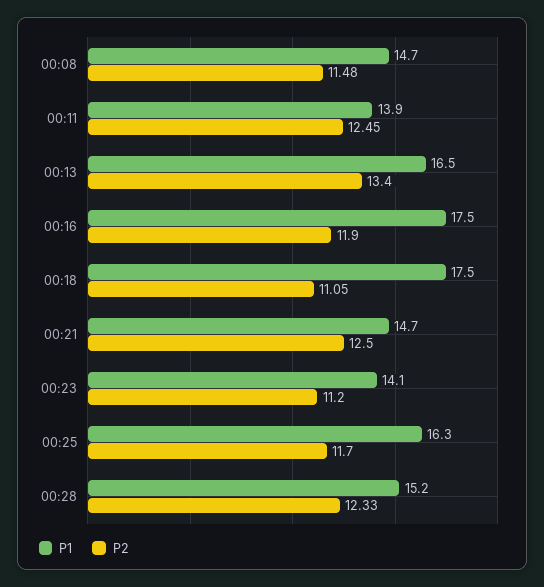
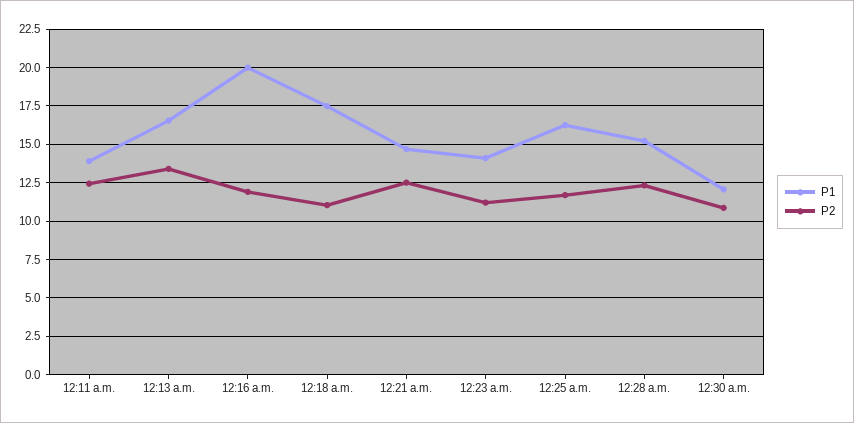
P1, 00:08: 14.7 -> none
P2, 00:08: 11.48 -> none
P1, 00:16: 17.5 -> 20
P1, 12:30 a.m.: none -> 12
P2, 12:30 a.m.: none -> 11

